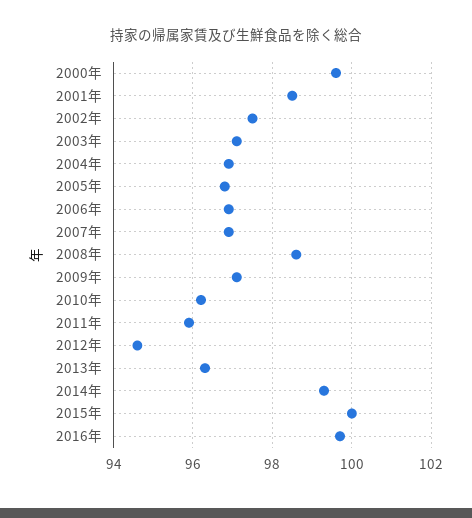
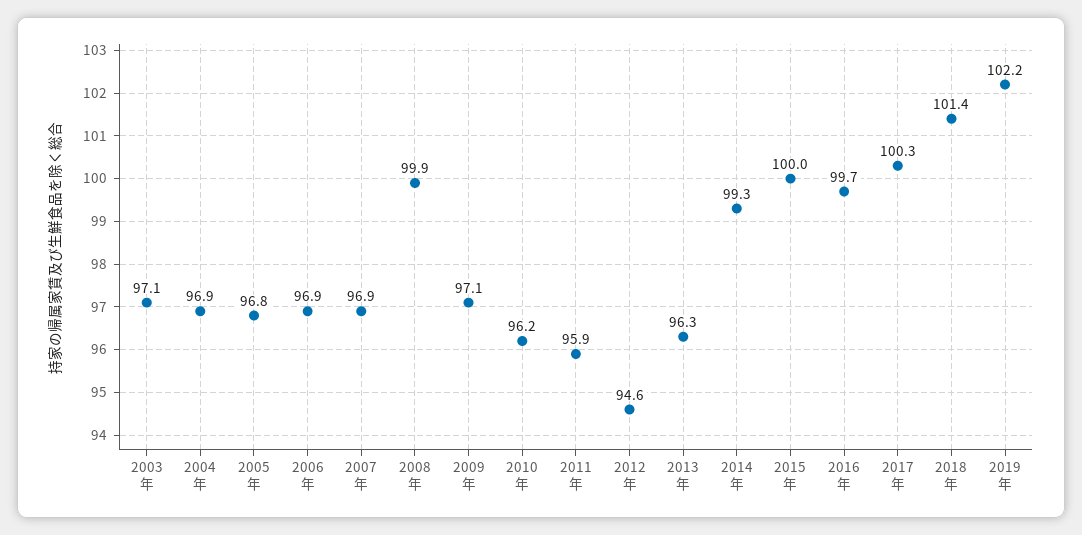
2000年: 99.5 -> none
2001年: 98.5 -> none
2002年: 97.5 -> none
2008年: 98.5 -> 99.9
2017年: none -> 100.3
2018年: none -> 101.4
2019年: none -> 102.2

